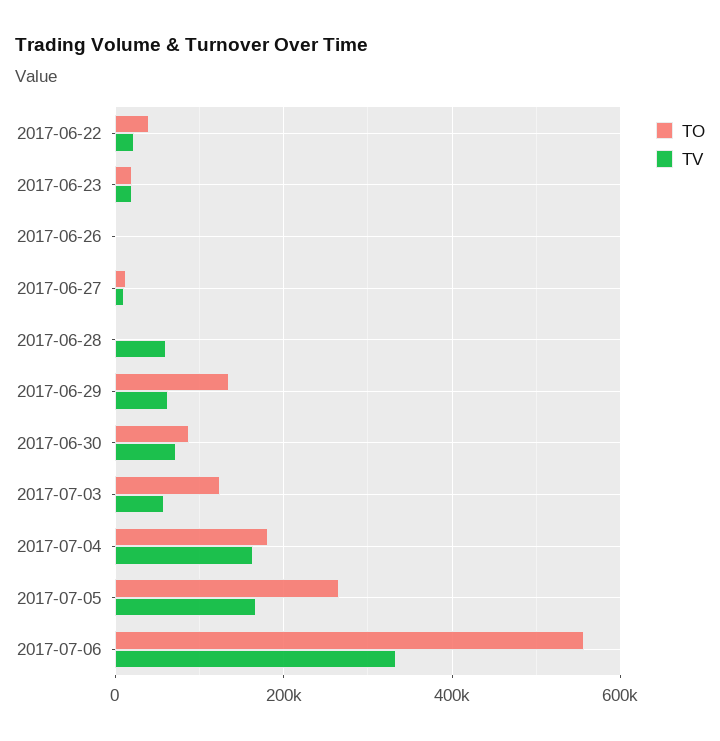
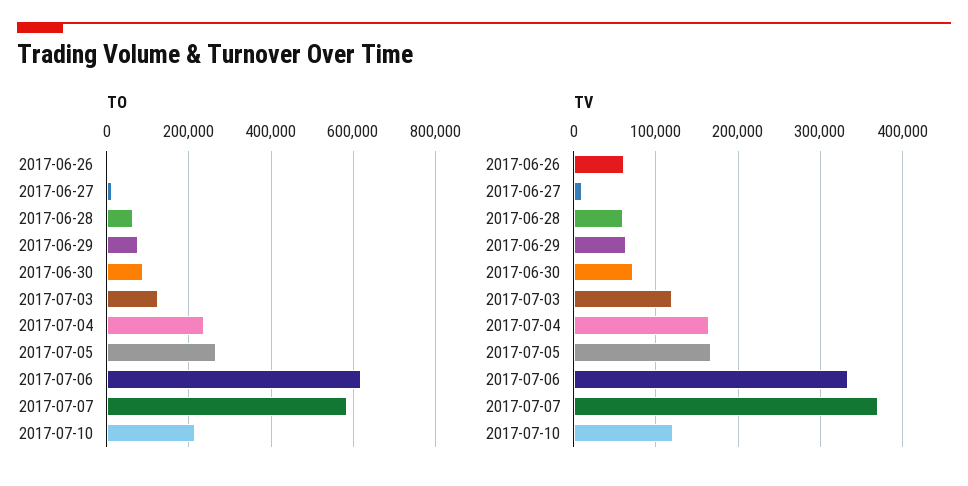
TO, 2017-06-22: 40000 -> none
TV, 2017-06-22: 20000 -> none
TO, 2017-06-23: 20000 -> none
TV, 2017-06-23: 20000 -> none
TV, 2017-06-26: 0 -> 60000
TO, 2017-06-28: 0 -> 60000
TO, 2017-06-29: 140000 -> 80000
TV, 2017-07-03: 60000 -> 120000
TO, 2017-07-04: 180000 -> 240000
TO, 2017-07-06: 560000 -> 620000
TO, 2017-07-07: none -> 580000
TO, 2017-07-10: none -> 220000
TV, 2017-07-07: none -> 370000
TV, 2017-07-10: none -> 120000

